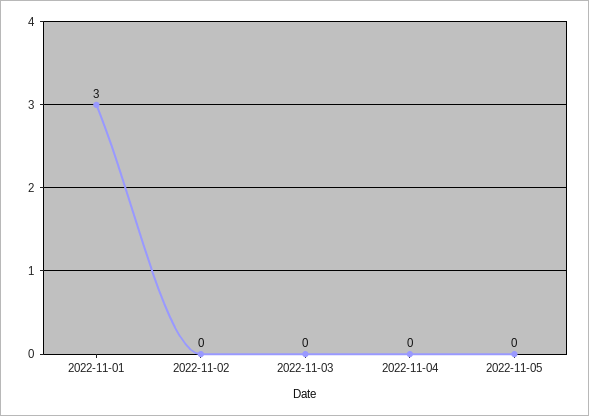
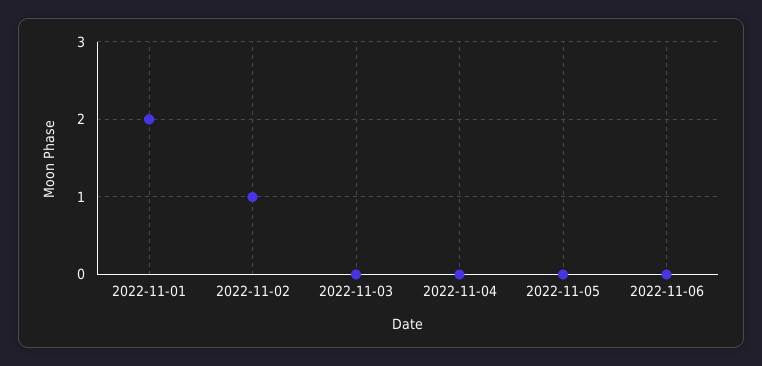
2022-11-01: 3 -> 2
2022-11-02: 0 -> 1
2022-11-06: none -> 0

